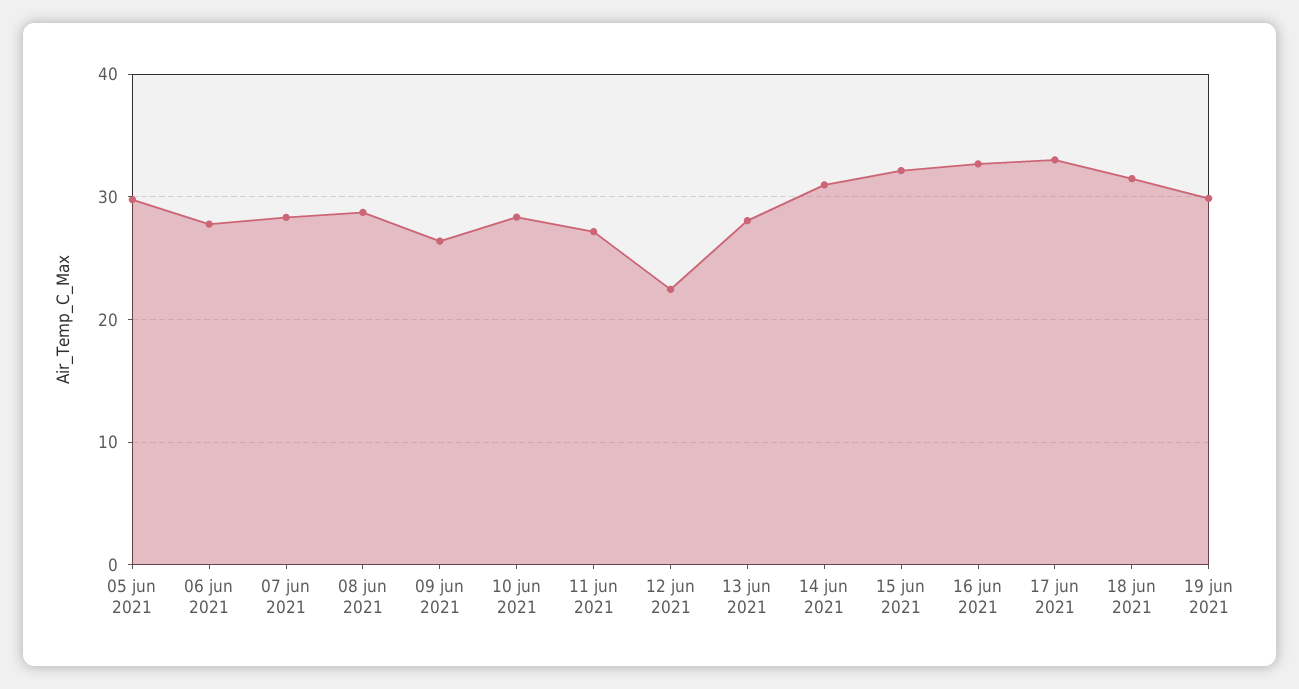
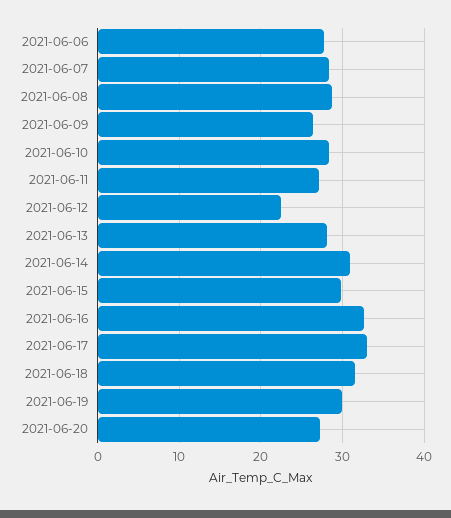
05 jun 2021: 30 -> none
15 jun 2021: 32 -> 30
2021-06-20: none -> 27

